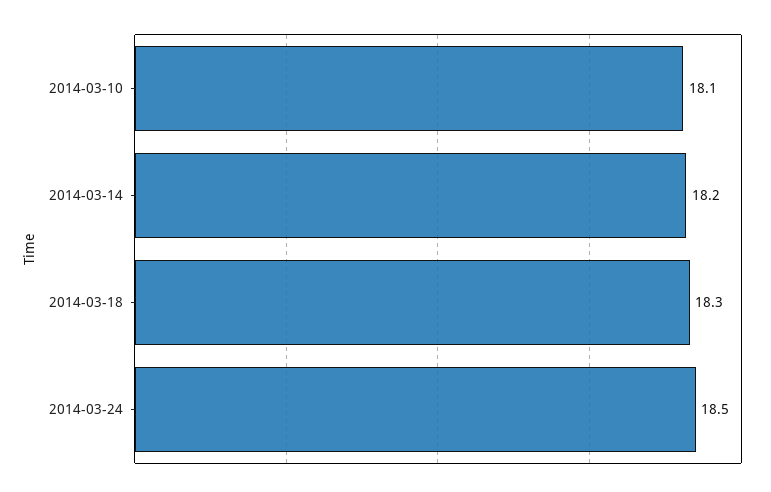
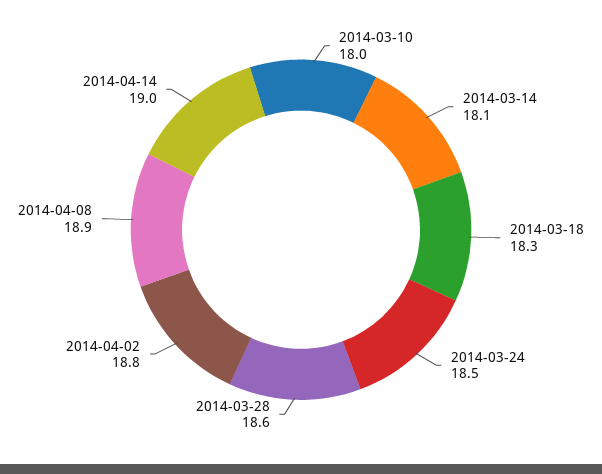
2014-03-10: 18.1 -> 18
2014-03-14: 18.2 -> 18.1
2014-03-28: none -> 18.6
2014-04-02: none -> 18.8
2014-04-08: none -> 18.9
2014-04-14: none -> 19

